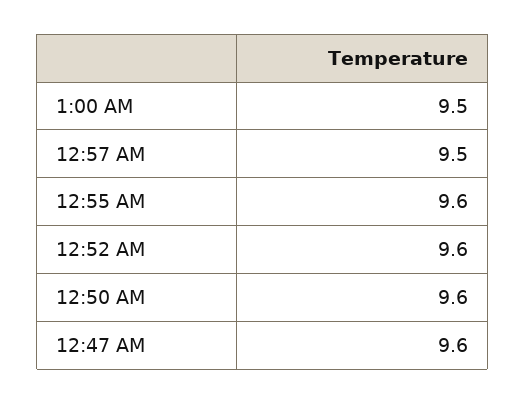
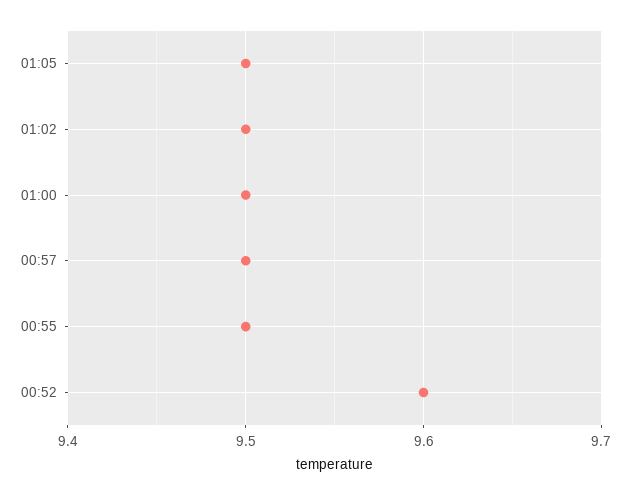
12:55 AM: 9.6 -> 9.5
12:50 AM: 9.6 -> none
12:47 AM: 9.6 -> none
01:05: none -> 9.5
01:02: none -> 9.5

